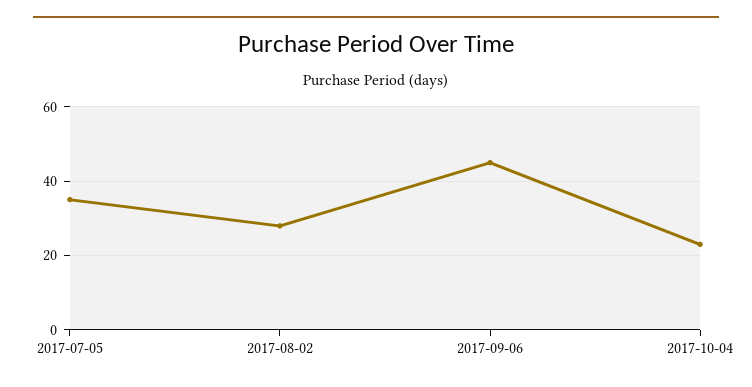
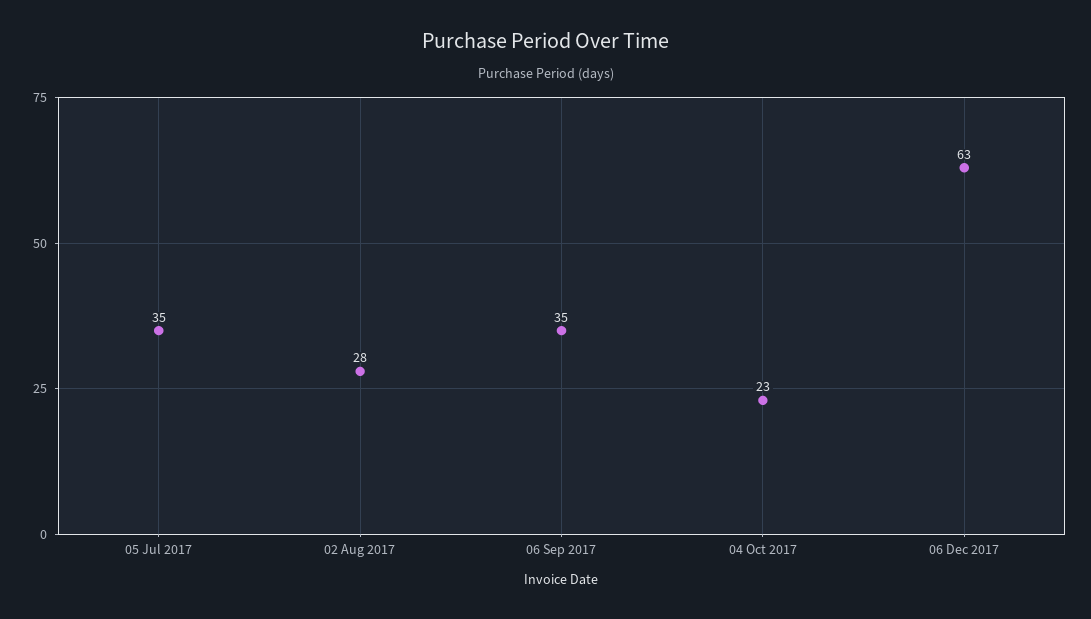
2017-09-06: 45 -> 35
06 Dec 2017: none -> 63

